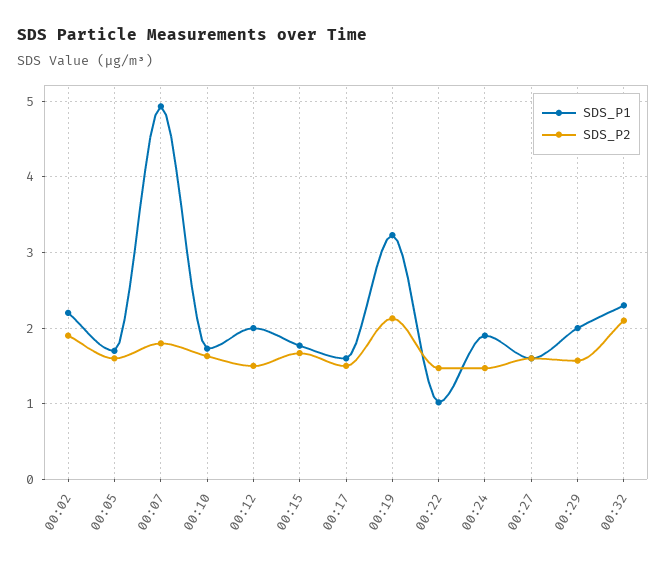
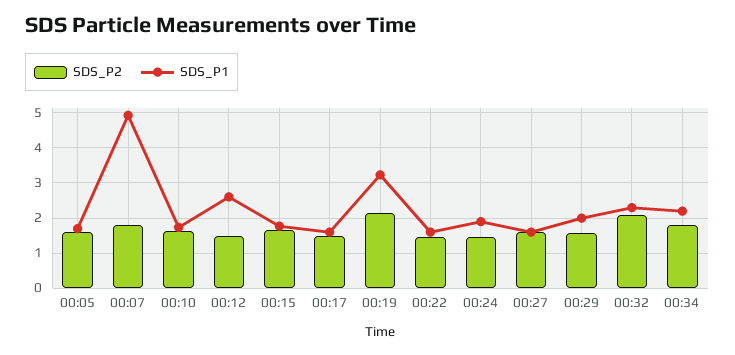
SDS_P1, 00:02: 2.2 -> none
SDS_P2, 00:02: 1.9 -> none
SDS_P1, 00:12: 2 -> 2.6
SDS_P1, 00:22: 1 -> 1.6
SDS_P2, 00:34: none -> 1.8
SDS_P1, 00:34: none -> 2.2

